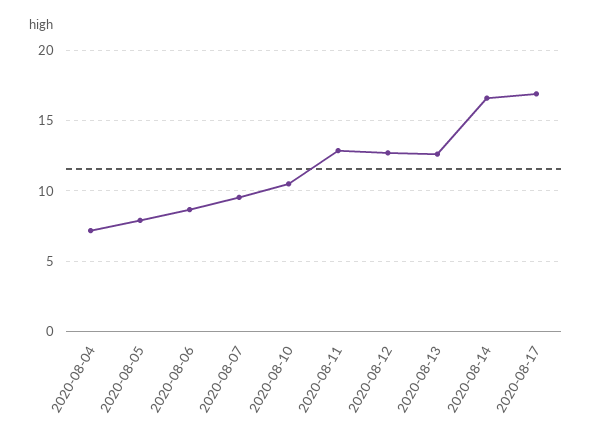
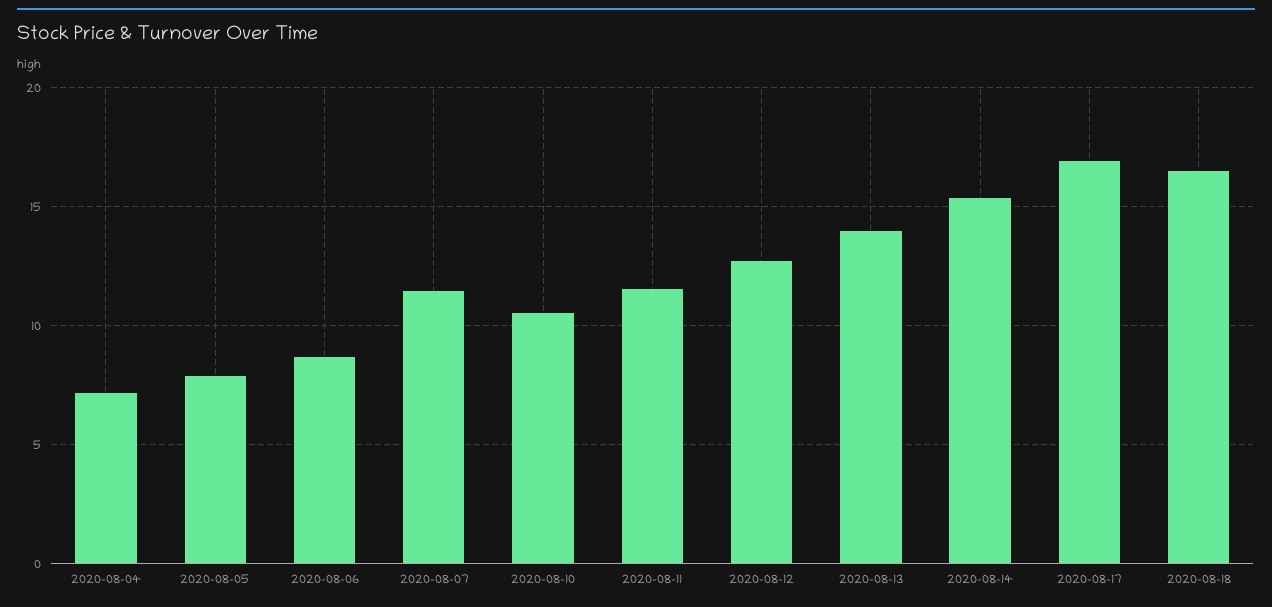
2020-08-07: 9.5 -> 11.5
2020-08-11: 13 -> 11.5
2020-08-13: 12.5 -> 14
2020-08-14: 16.5 -> 15.5
2020-08-18: none -> 16.5

